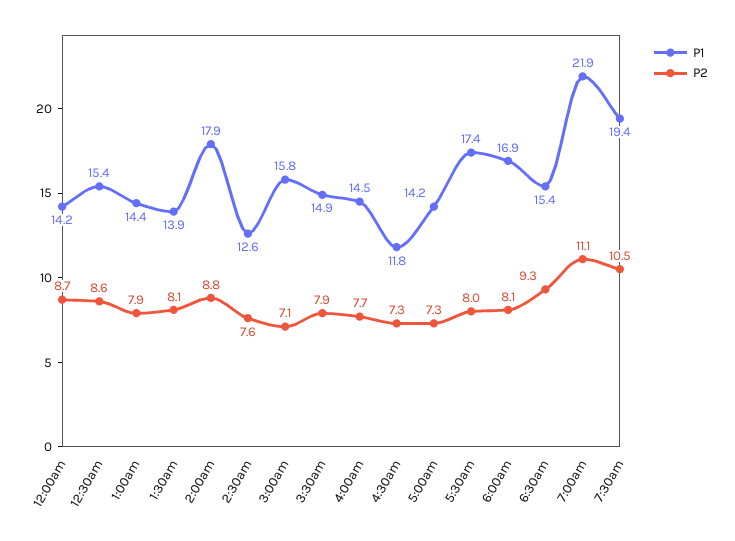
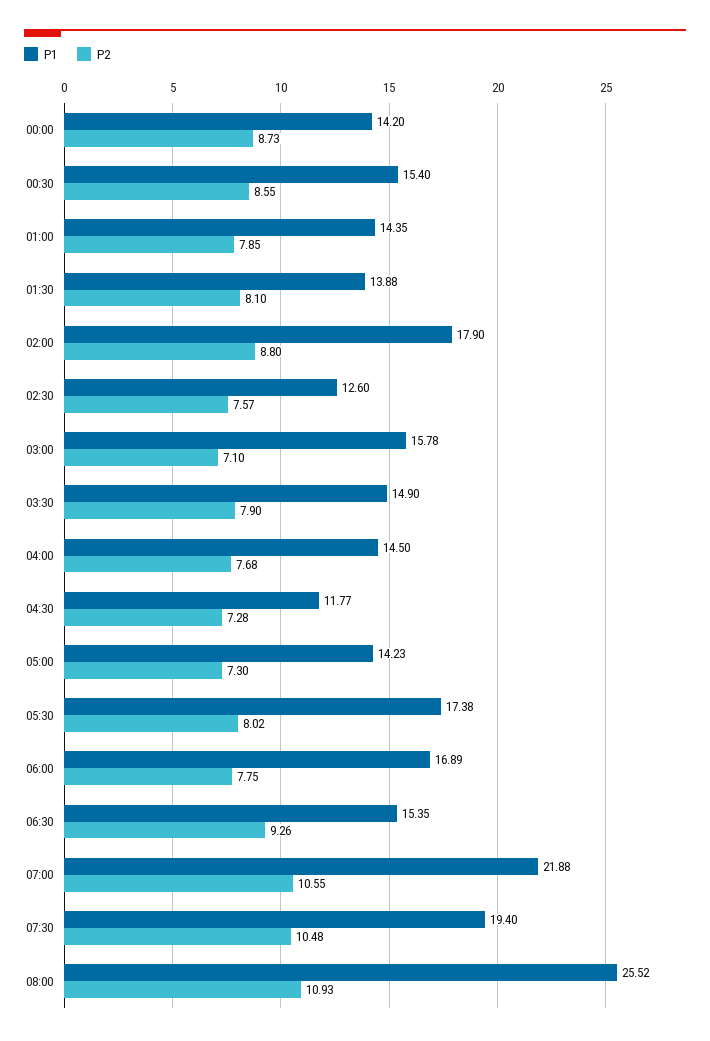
P2, 6:00am: 8.1 -> 7.75
P2, 7:00am: 11.1 -> 10.55
P1, 08:00: none -> 25.52
P2, 08:00: none -> 10.93

